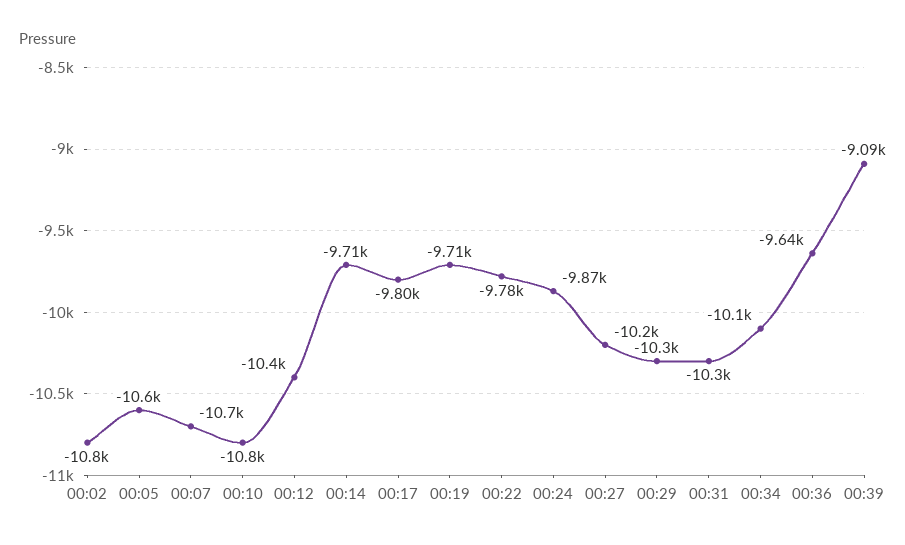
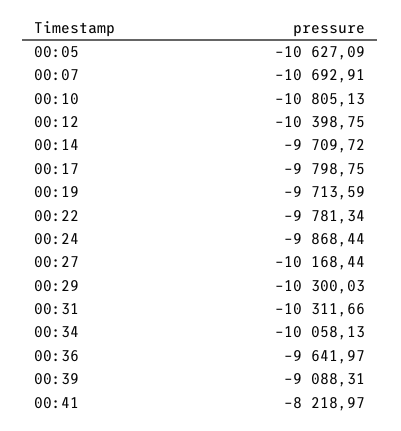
00:02: -10800 -> none
00:41: none -> -8218.97

